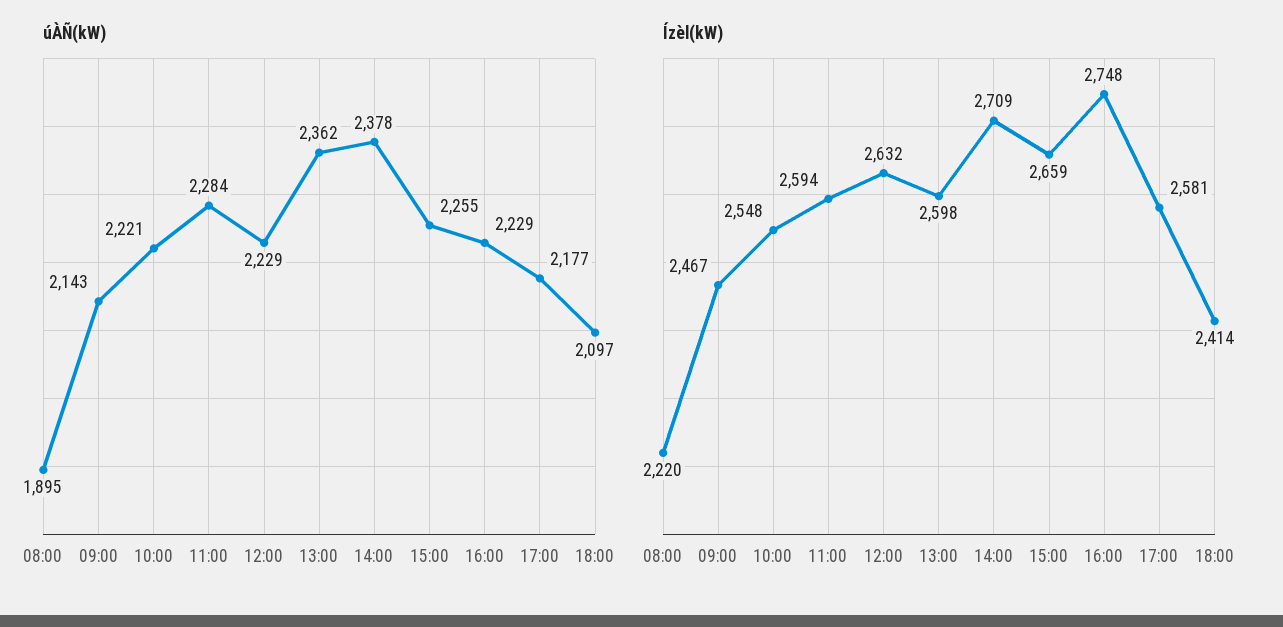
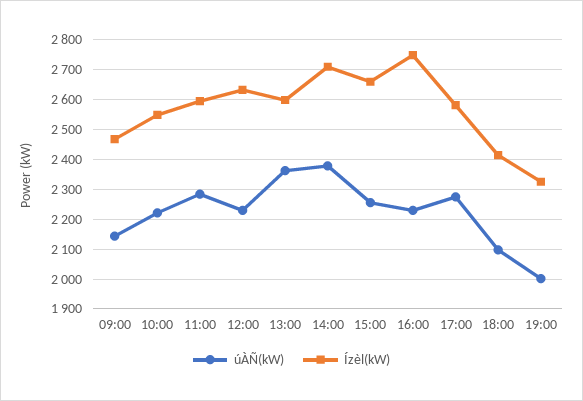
úÀÑ(kW), 08:00: 1895 -> none
úÀÑ(kW), 17:00: 2177 -> 2275
Ízèl(kW), 08:00: 2220 -> none
úÀÑ(kW), 19:00: none -> 2000
Ízèl(kW), 19:00: none -> 2325

